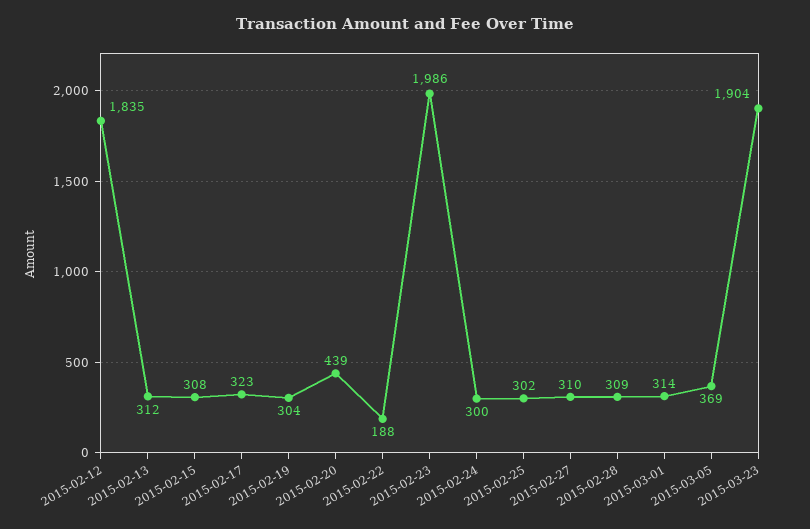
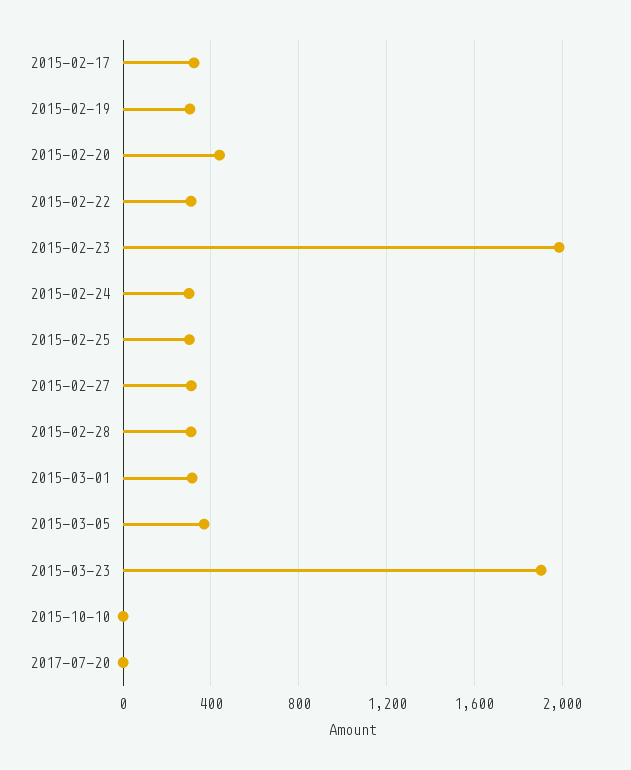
2015-02-12: 1835 -> none
2015-02-13: 312 -> none
2015-02-15: 308 -> none
2015-02-22: 188 -> 300
2015-10-10: none -> 0
2017-07-20: none -> 0

